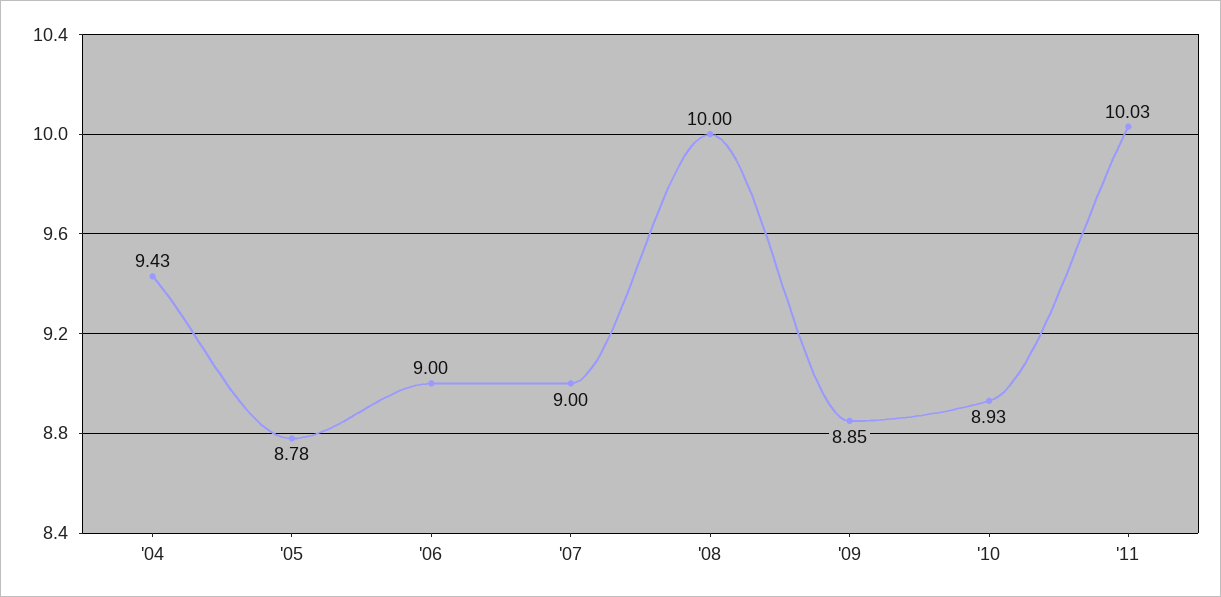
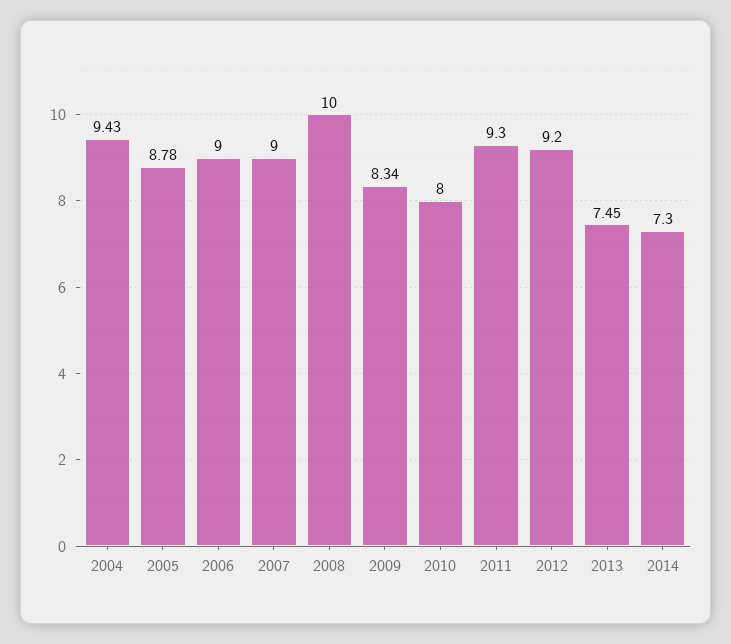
'09: 8.85 -> 8.34
'10: 8.93 -> 8
'11: 10.03 -> 9.3
2012: none -> 9.2
2013: none -> 7.45
2014: none -> 7.3

